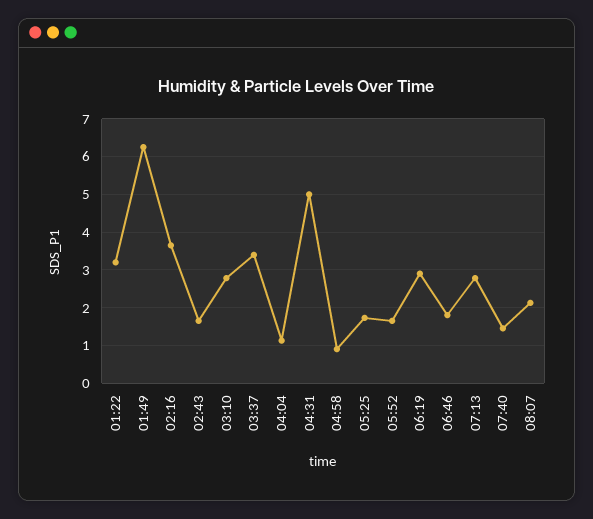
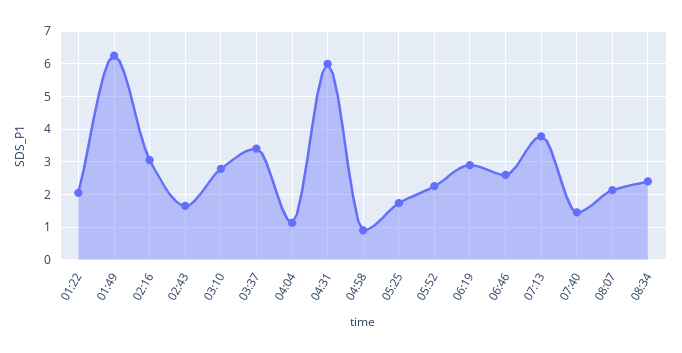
01:22: 3.2 -> 2
02:16: 3.6 -> 3
04:31: 5 -> 6
05:52: 1.6 -> 2.2
06:46: 1.8 -> 2.6
07:13: 2.8 -> 3.8
08:34: none -> 2.4

